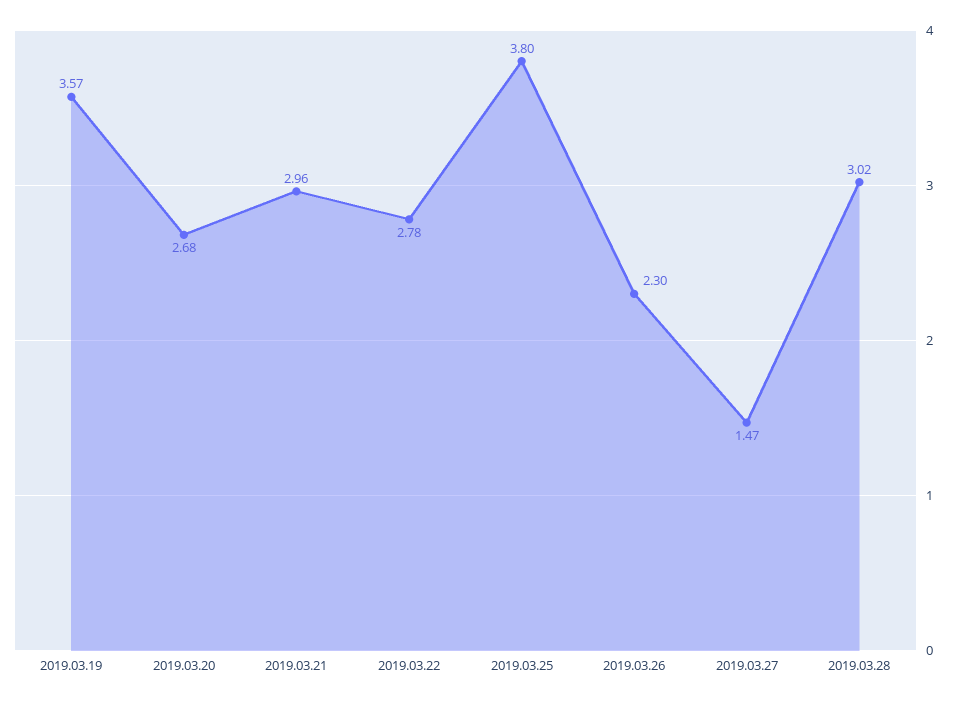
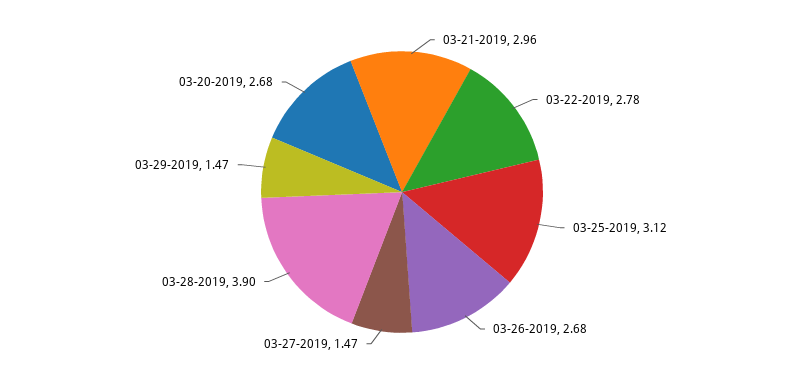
2019.03.19: 3.57 -> none
2019.03.25: 3.8 -> 3.12
2019.03.26: 2.3 -> 2.68
2019.03.28: 3.02 -> 3.9
03-29-2019: none -> 1.47

